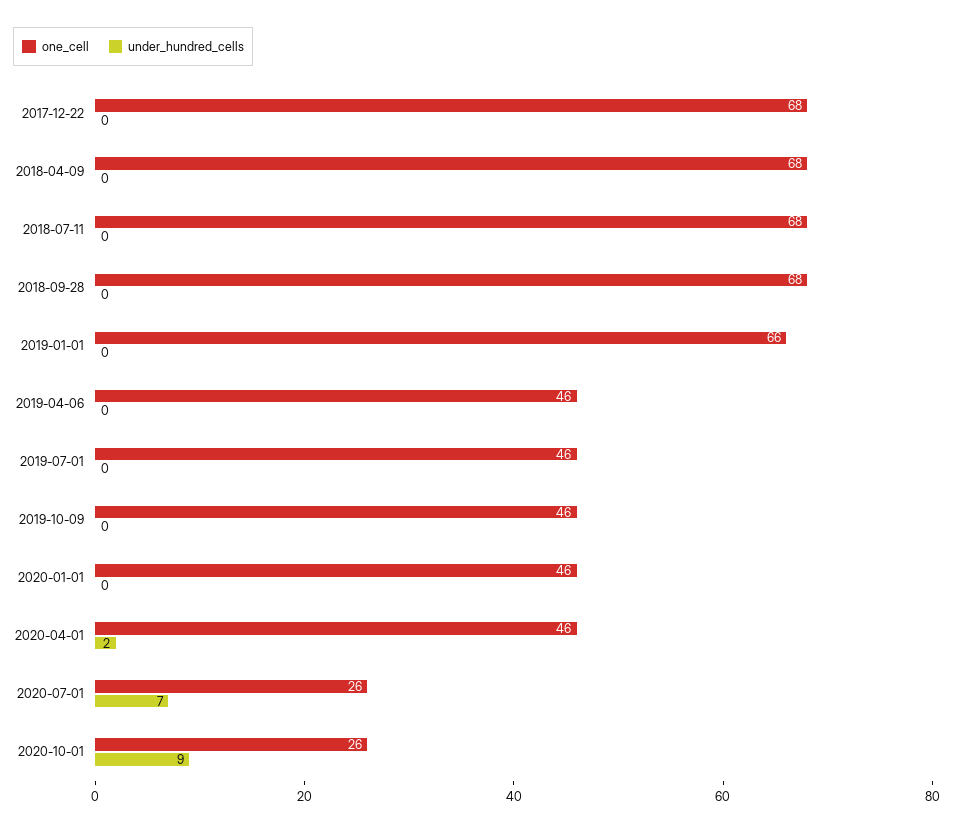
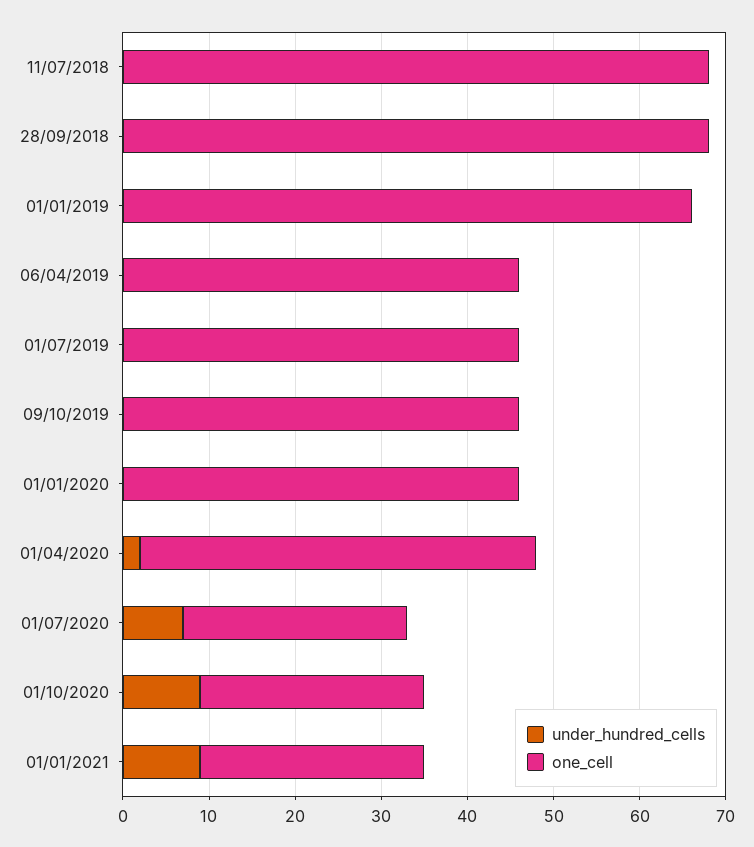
one_cell, 2017-12-22: 68 -> none
under_hundred_cells, 2017-12-22: 0 -> none
one_cell, 2018-04-09: 68 -> none
under_hundred_cells, 2018-04-09: 0 -> none
under_hundred_cells, 01/01/2021: none -> 9
one_cell, 01/01/2021: none -> 26

